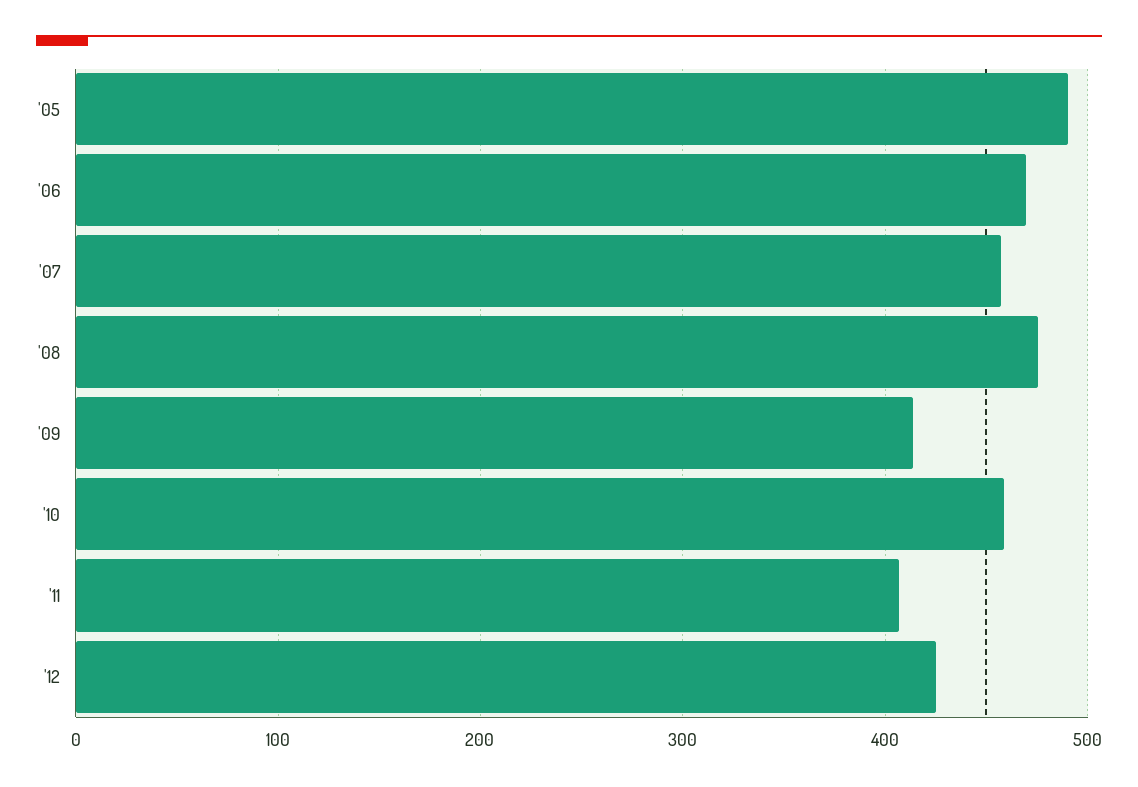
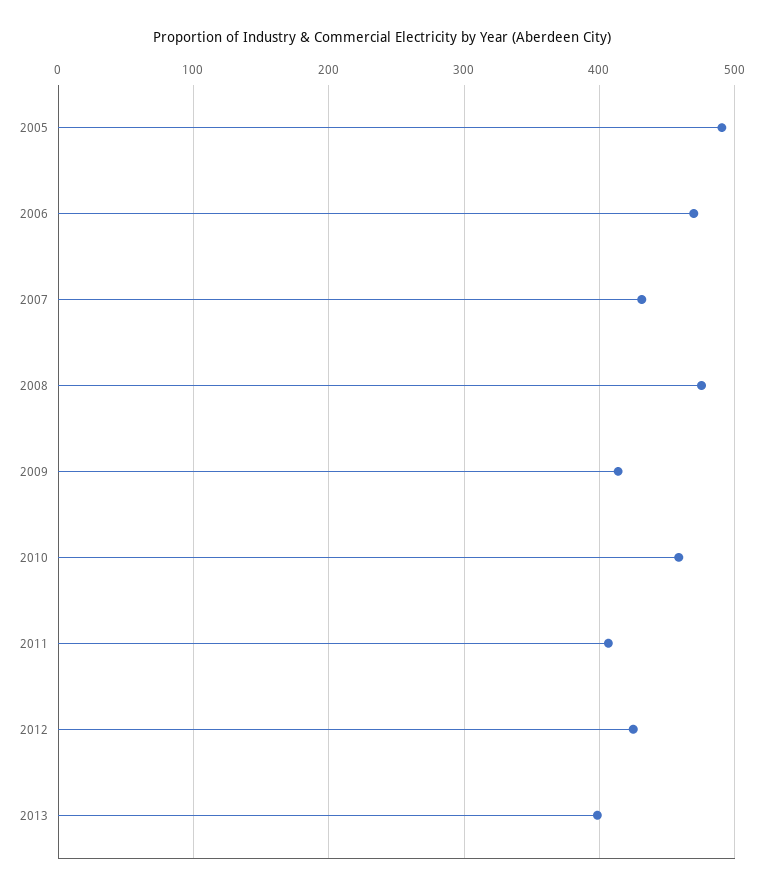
'07: 460 -> 430
2013: none -> 400

